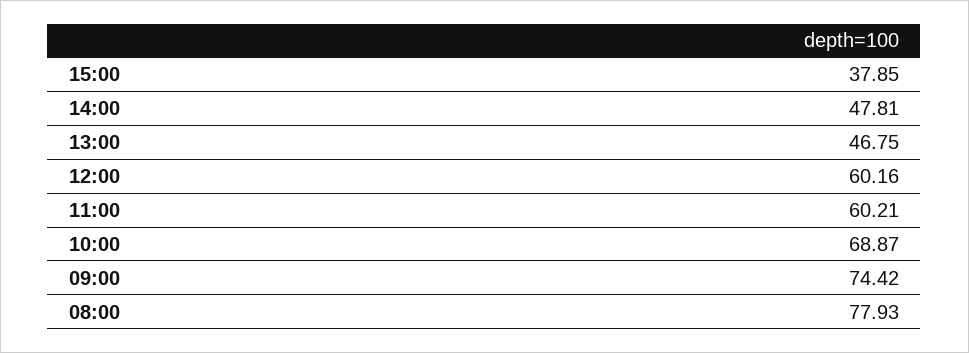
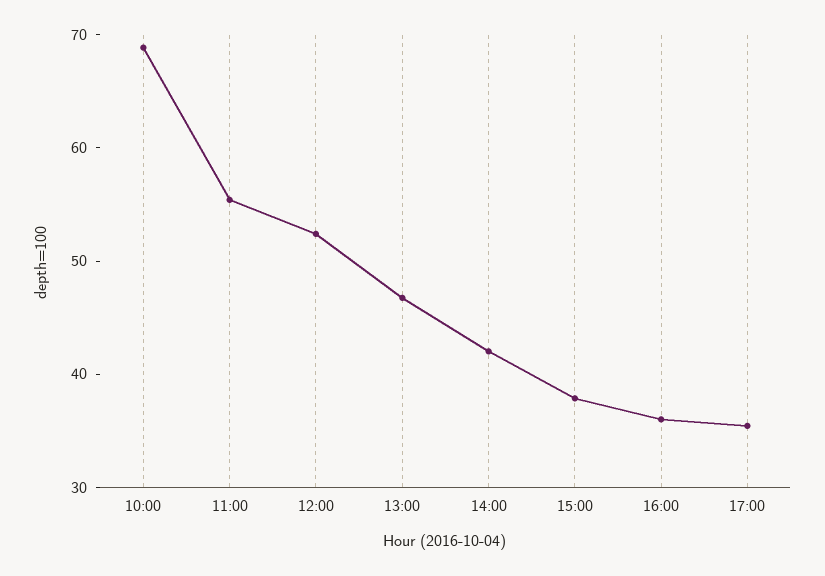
14:00: 47.81 -> 42
12:00: 60.16 -> 52
11:00: 60.21 -> 56
09:00: 74.42 -> none
08:00: 77.93 -> none
16:00: none -> 36
17:00: none -> 36

